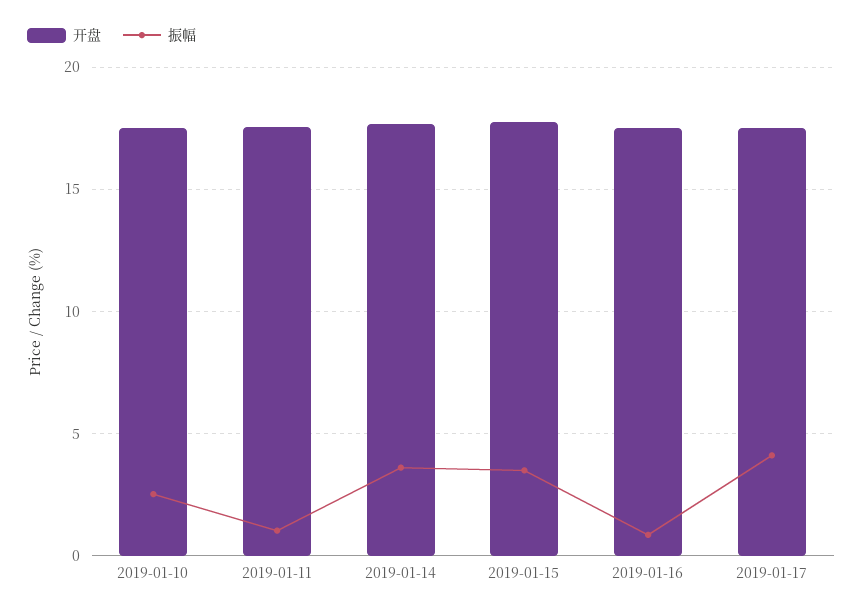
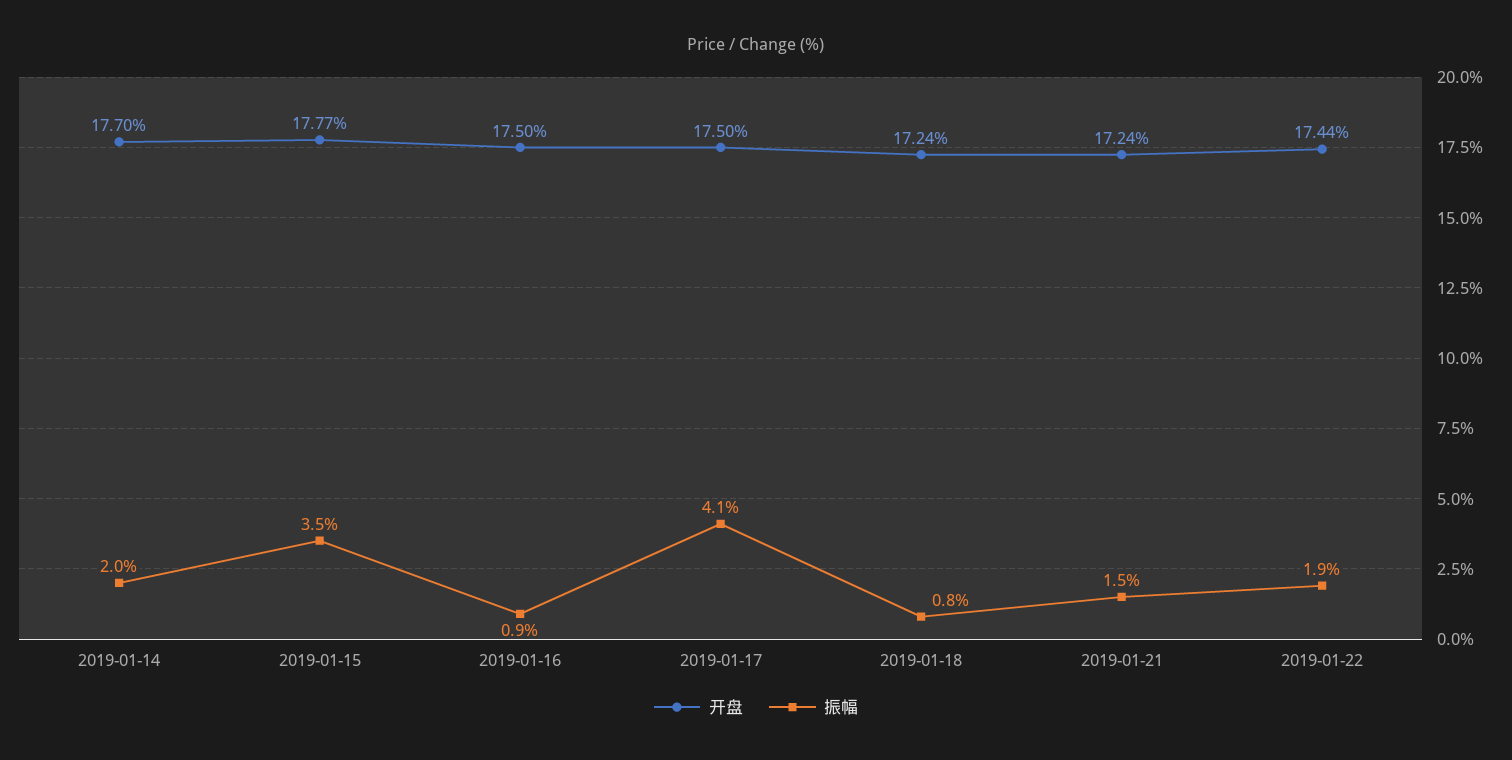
开盘, 2019-01-10: 17.5 -> none
振幅, 2019-01-10: 2.5 -> none
开盘, 2019-01-11: 17.5 -> none
振幅, 2019-01-11: 1 -> none
振幅, 2019-01-14: 3.5 -> 2
开盘, 2019-01-18: none -> 17.24
振幅, 2019-01-18: none -> 0.8
开盘, 2019-01-21: none -> 17.24
振幅, 2019-01-21: none -> 1.5
开盘, 2019-01-22: none -> 17.44
振幅, 2019-01-22: none -> 1.9

